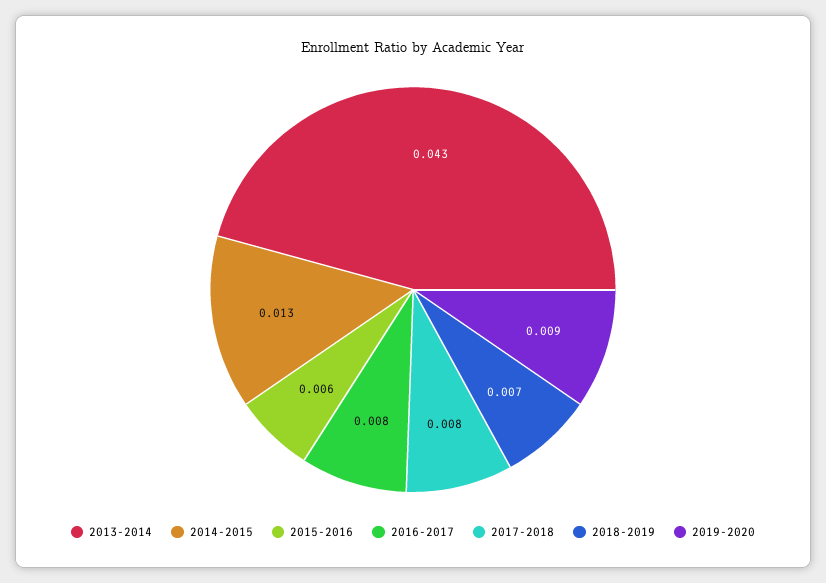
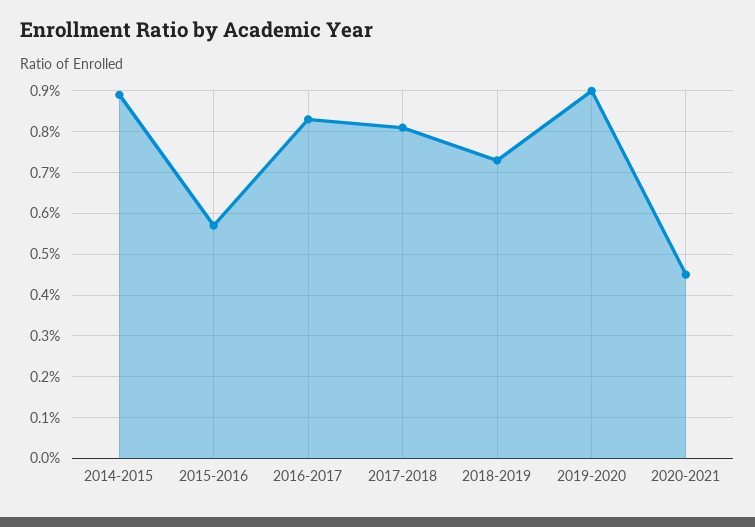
2013-2014: 0.043 -> none
2014-2015: 0.013 -> 0.009
2020-2021: none -> 0.0045

